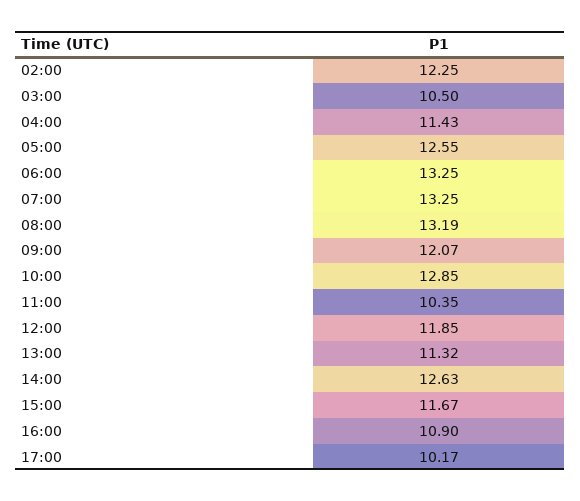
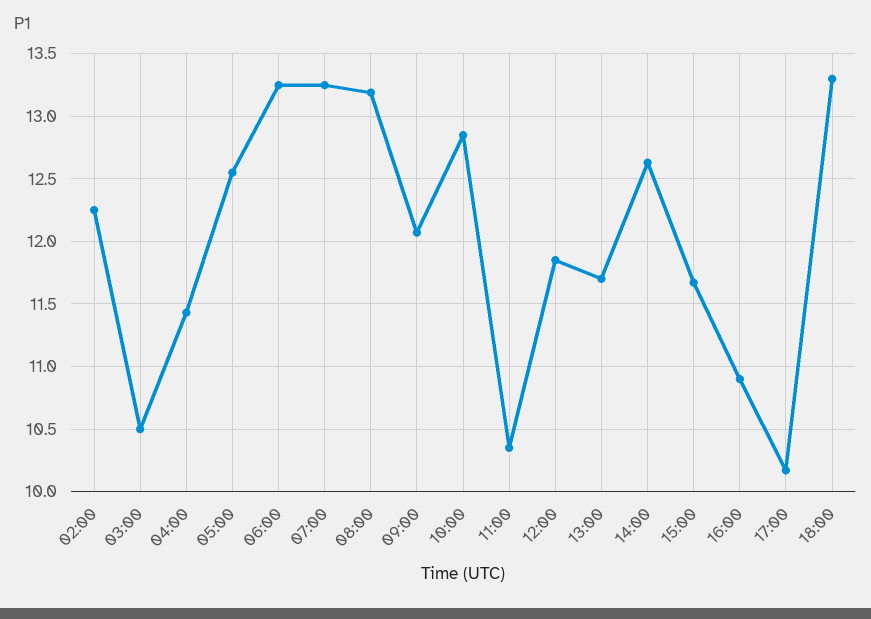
13:00: 11.32 -> 11.7
18:00: none -> 13.3

